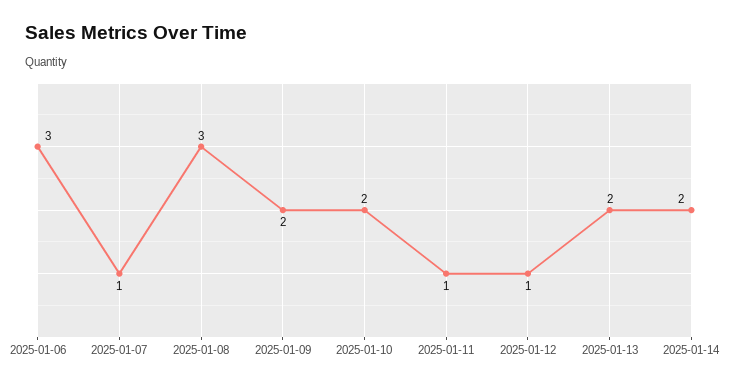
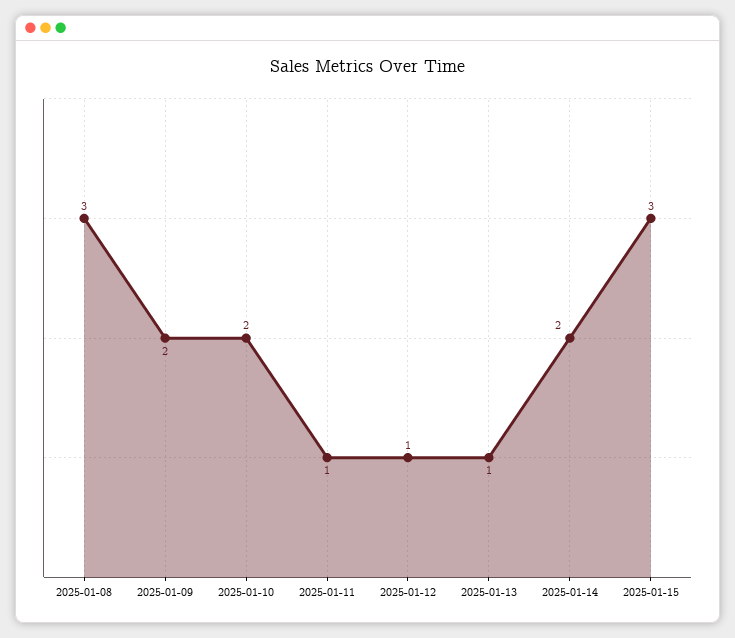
2025-01-06: 3 -> none
2025-01-07: 1 -> none
2025-01-13: 2 -> 1
2025-01-15: none -> 3

